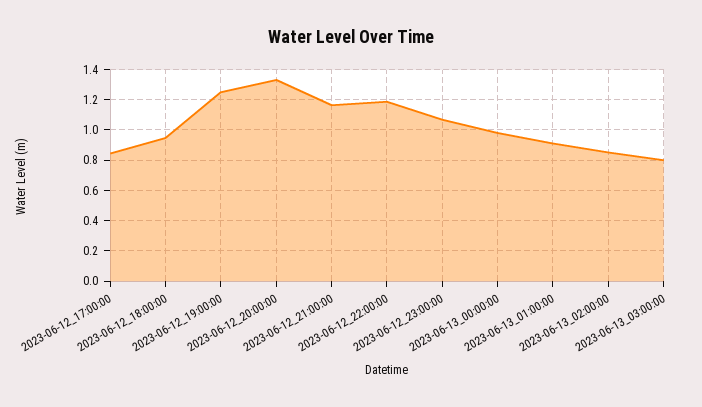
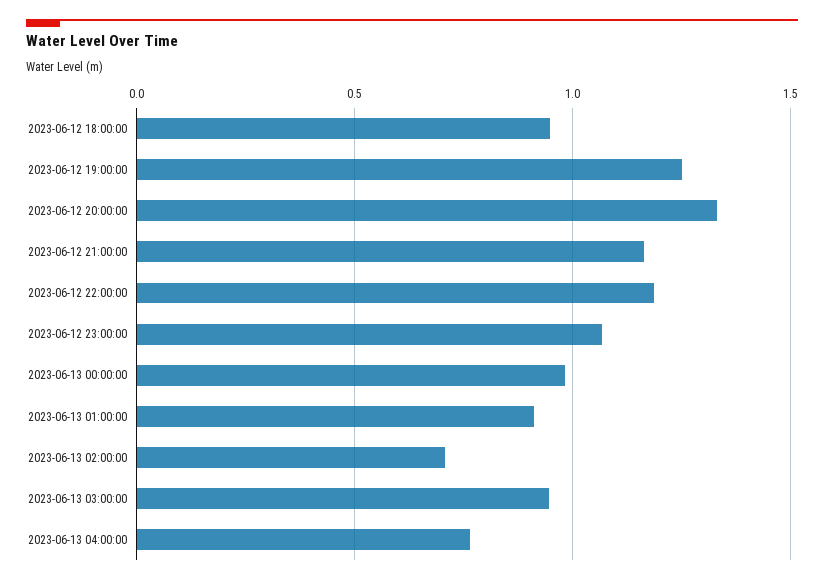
2023-06-12_17:00:00: 0.85 -> none
2023-06-13_02:00:00: 0.85 -> 0.7
2023-06-13_03:00:00: 0.8 -> 0.95
2023-06-13 04:00:00: none -> 0.75

